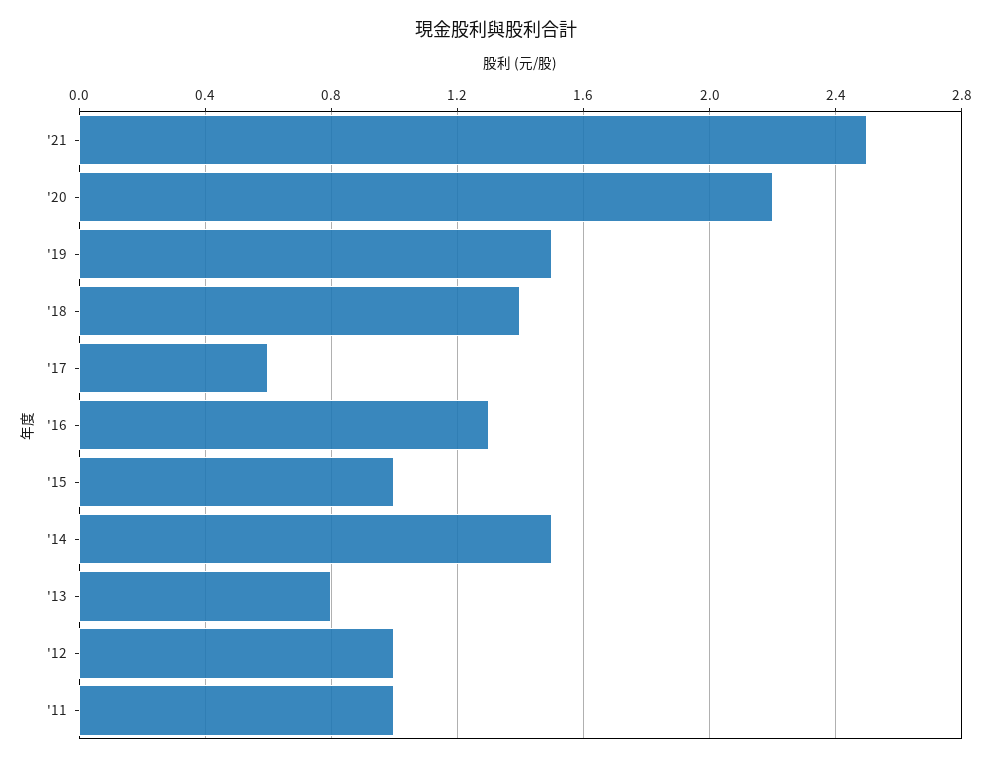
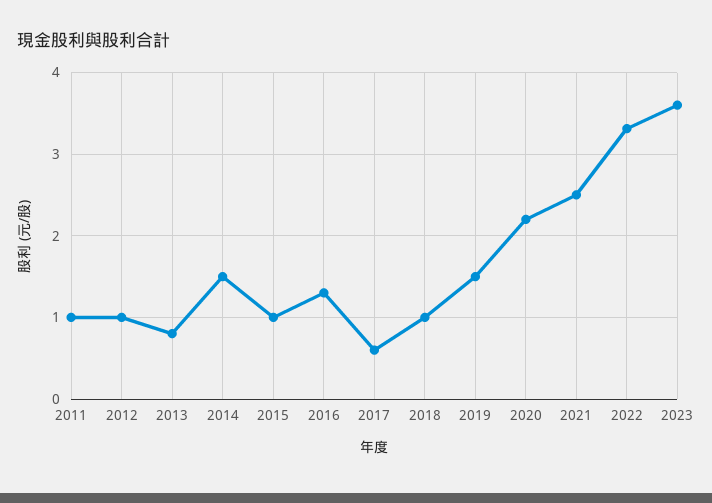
'18: 1.4 -> 1
2022: none -> 3.3
2023: none -> 3.6

